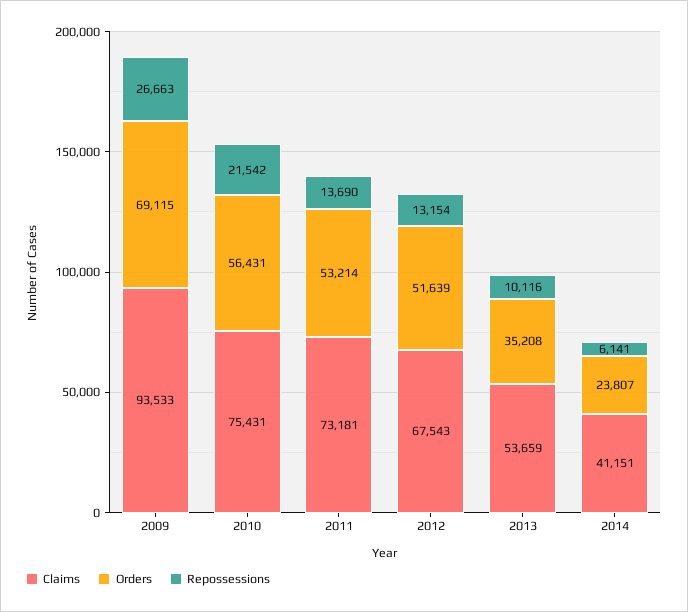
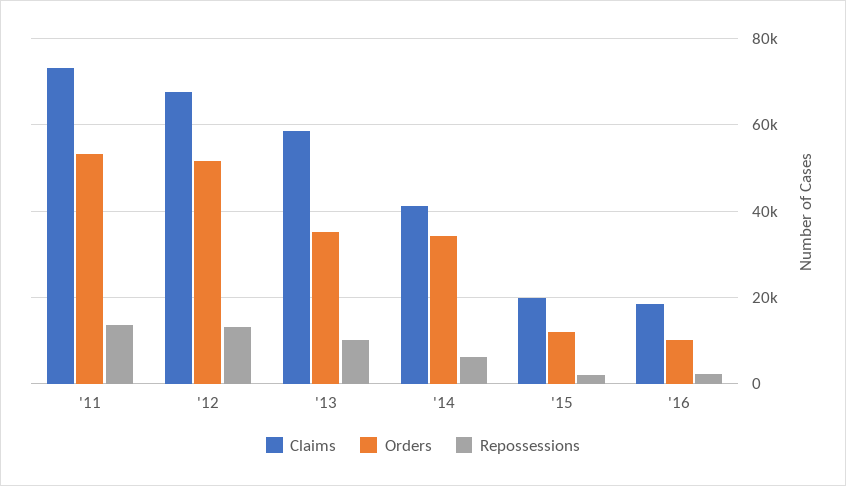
Claims, 2009: 93533 -> none
Orders, 2009: 69115 -> none
Repossessions, 2009: 26663 -> none
Claims, 2010: 75431 -> none
Orders, 2010: 56431 -> none
Repossessions, 2010: 21542 -> none
Claims, 2013: 53659 -> 58000
Orders, 2014: 23807 -> 34000
Claims, '15: none -> 20000
Orders, '15: none -> 12000
Repossessions, '15: none -> 2000
Claims, '16: none -> 18000
Orders, '16: none -> 10000
Repossessions, '16: none -> 2000

